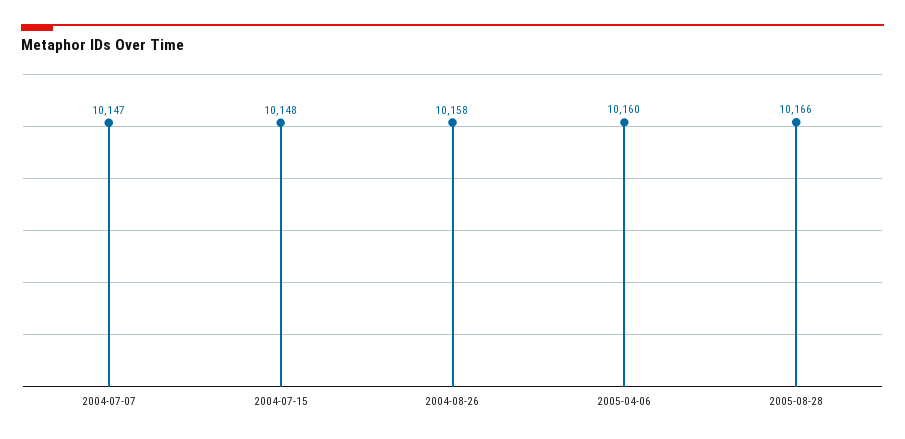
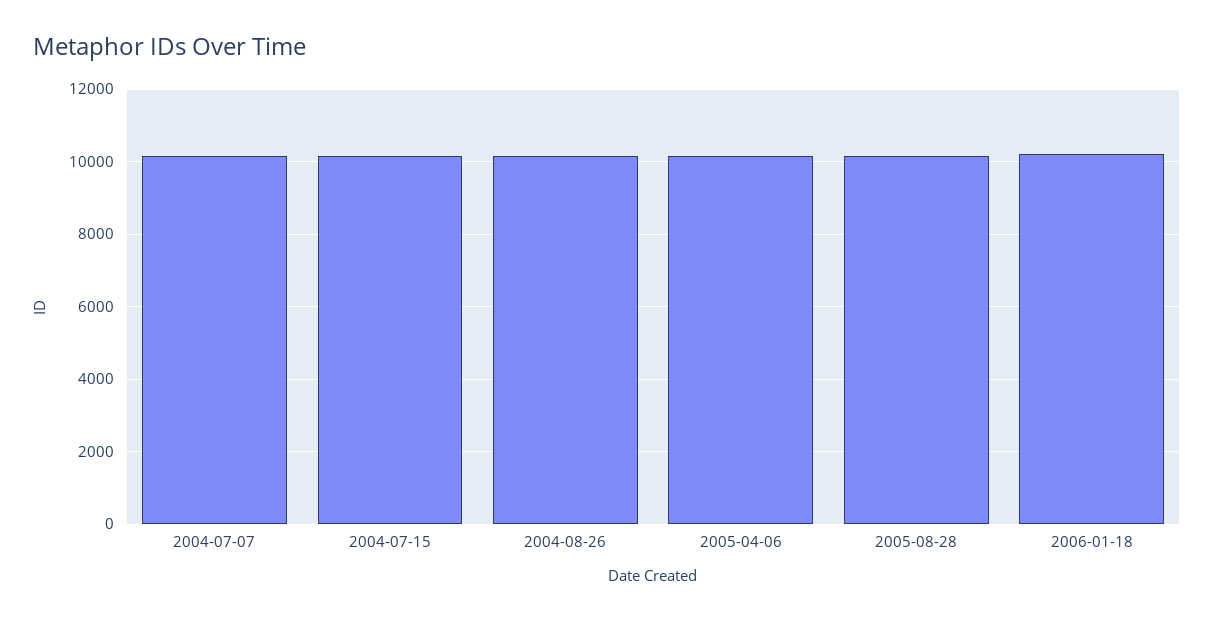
2006-01-18: none -> 10200

